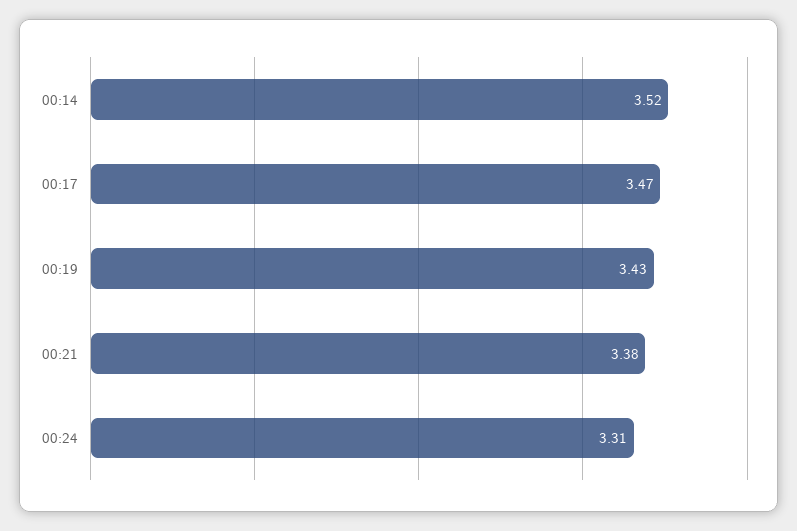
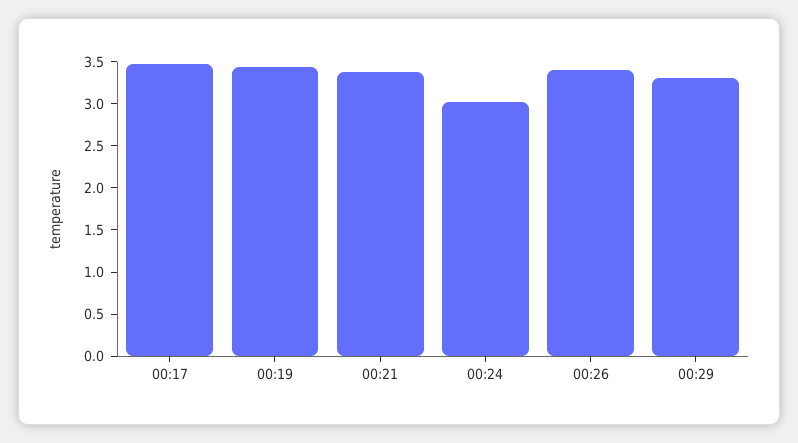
00:14: 3.52 -> none
00:24: 3.31 -> 3
00:26: none -> 3.4
00:29: none -> 3.3

